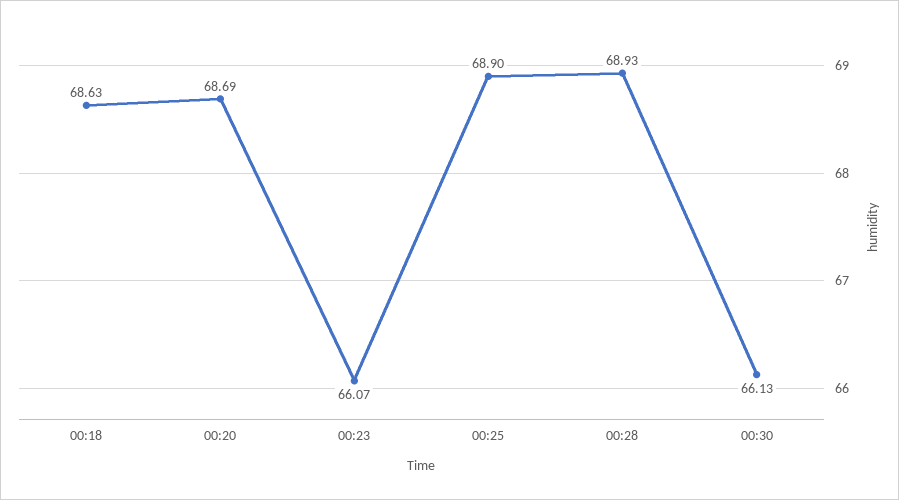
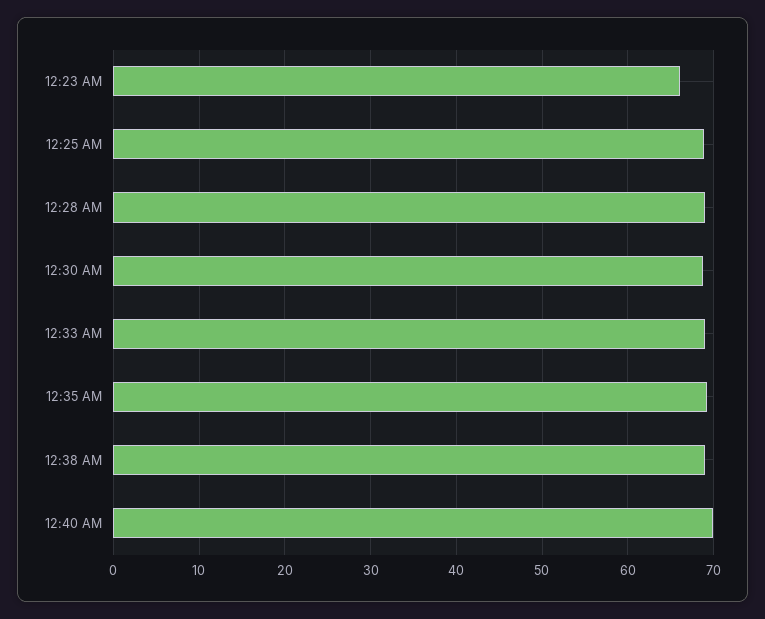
00:18: 68.63 -> none
00:20: 68.69 -> none
00:30: 66.13 -> 69
12:33 AM: none -> 69
12:35 AM: none -> 69
12:38 AM: none -> 69
12:40 AM: none -> 70

